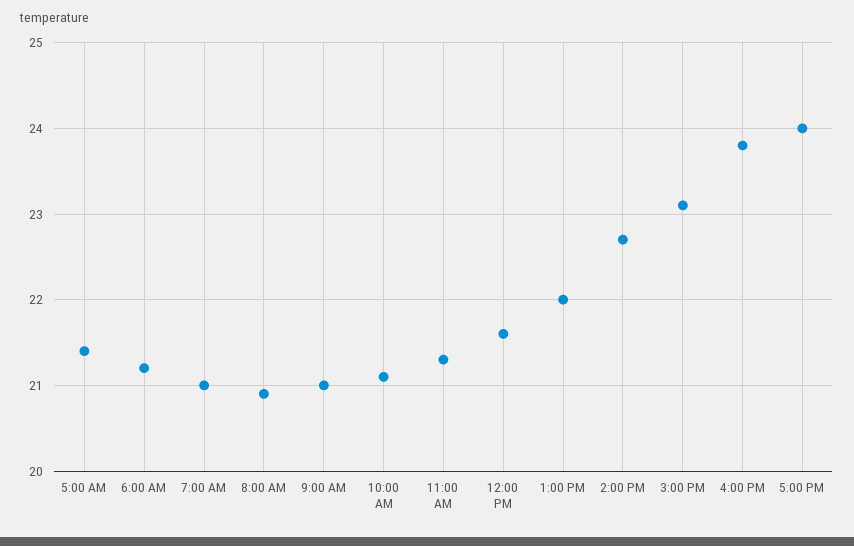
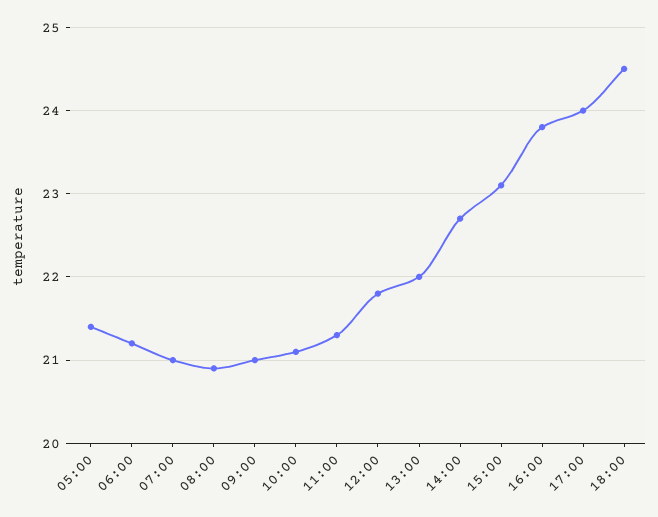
12:00 PM: 21.6 -> 21.8
18:00: none -> 24.5

